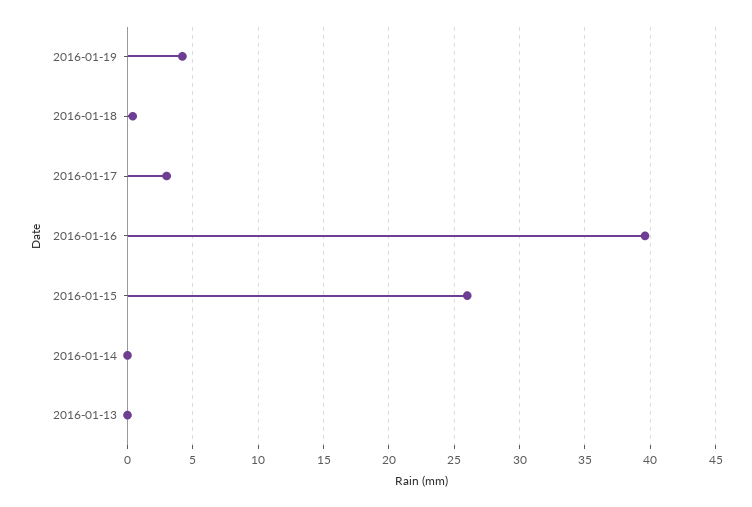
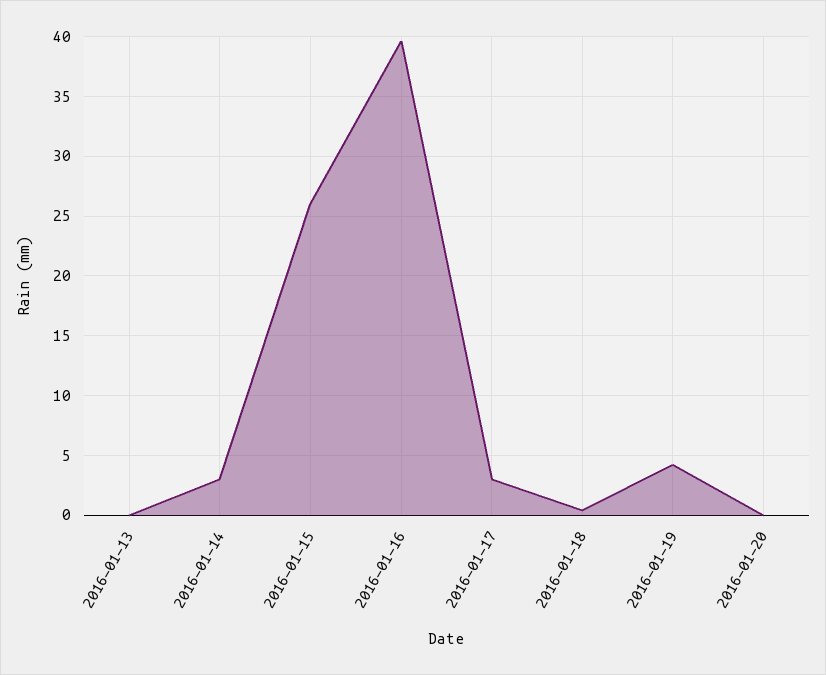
2016-01-14: 0 -> 3
2016-01-20: none -> 0

